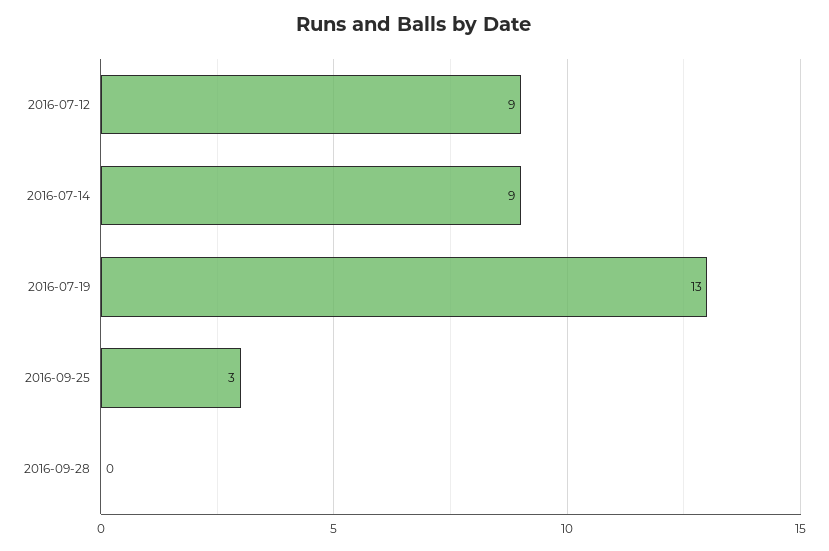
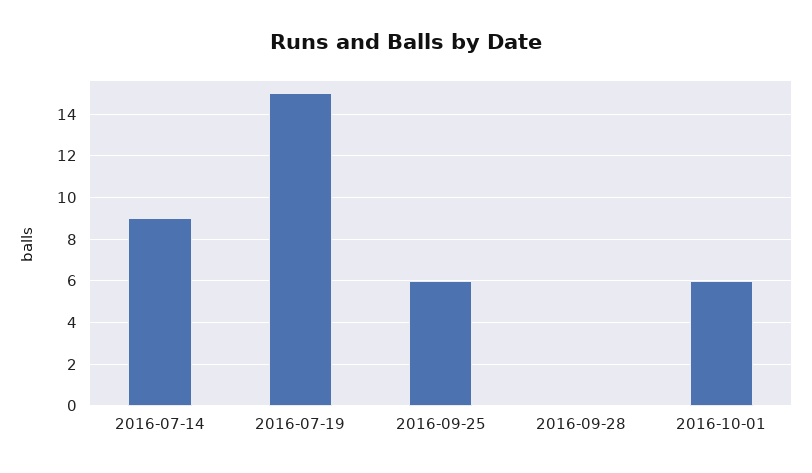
2016-07-12: 9 -> none
2016-07-19: 13 -> 15
2016-09-25: 3 -> 6
2016-10-01: none -> 6

